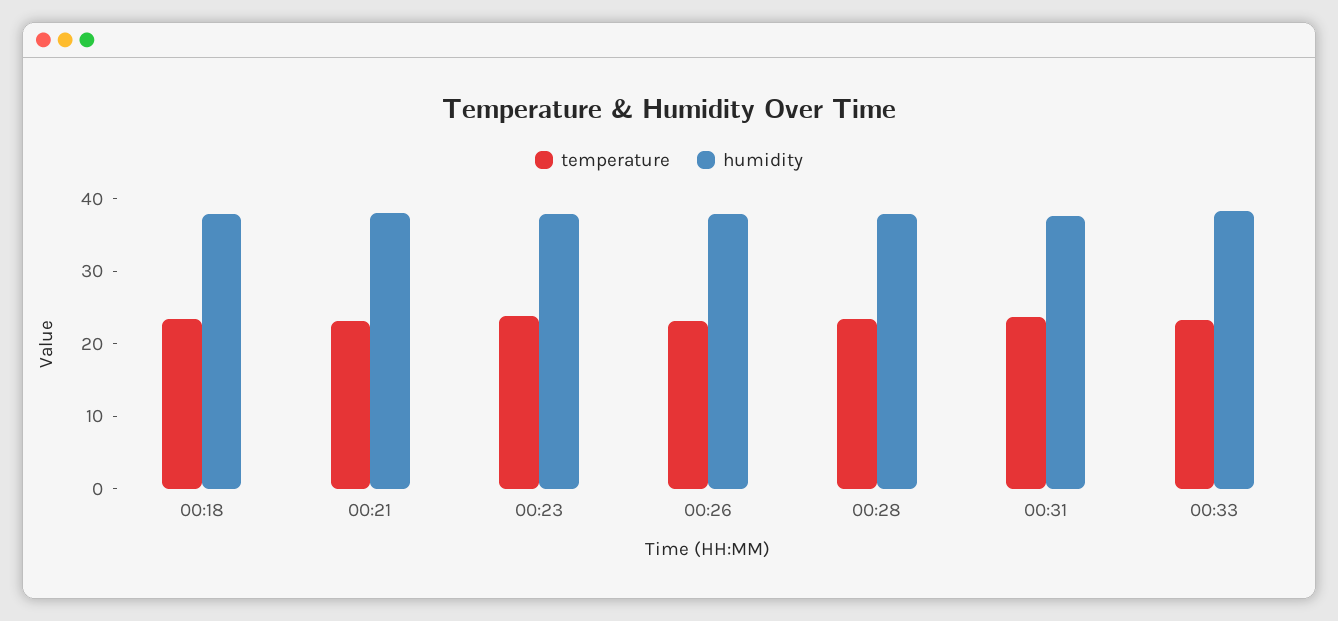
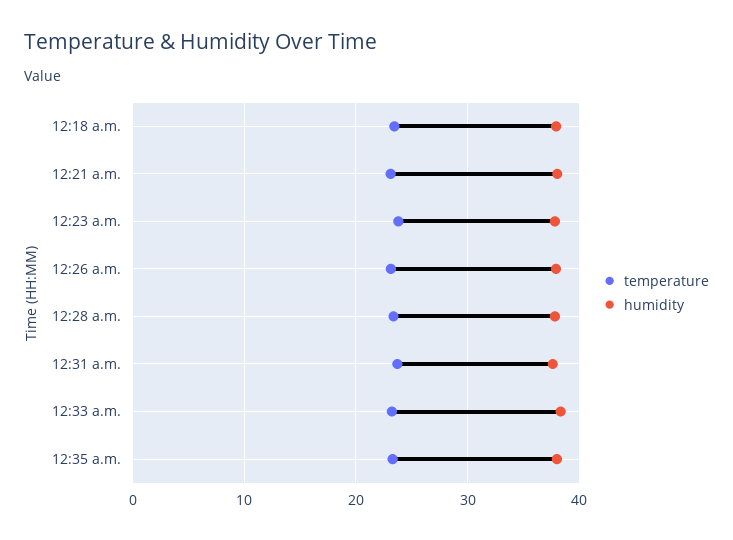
temperature, 12:35 a.m.: none -> 23
humidity, 12:35 a.m.: none -> 38

